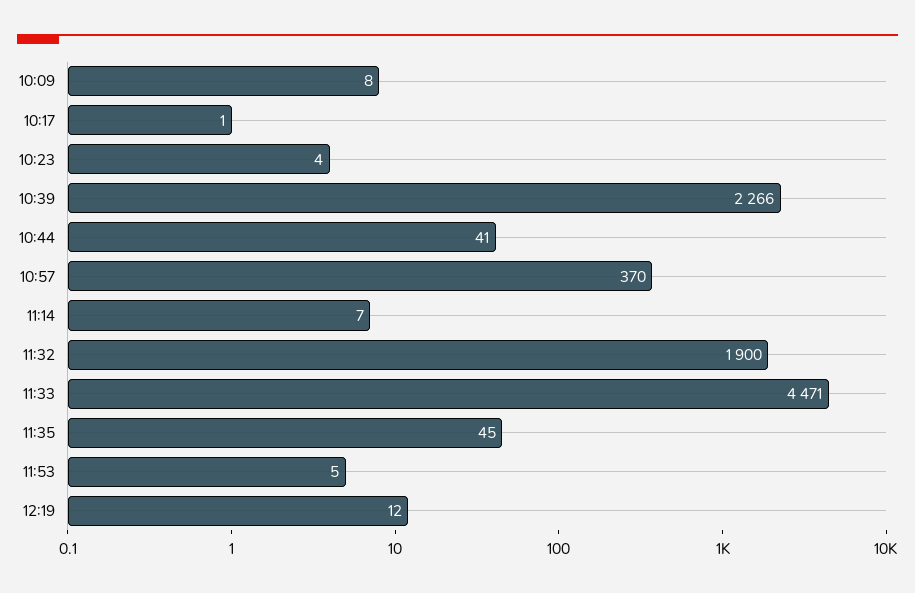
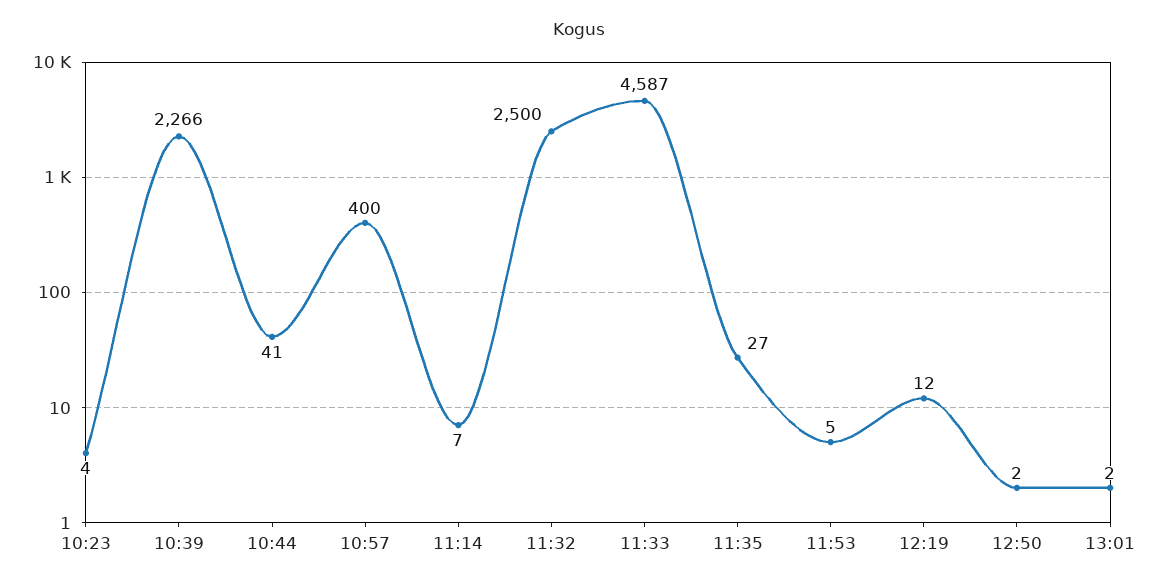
10:09: 8 -> none
10:17: 1 -> none
10:57: 370 -> 400
11:32: 1900 -> 2500
11:33: 4471 -> 4587
11:35: 45 -> 27
12:50: none -> 2
13:01: none -> 2

